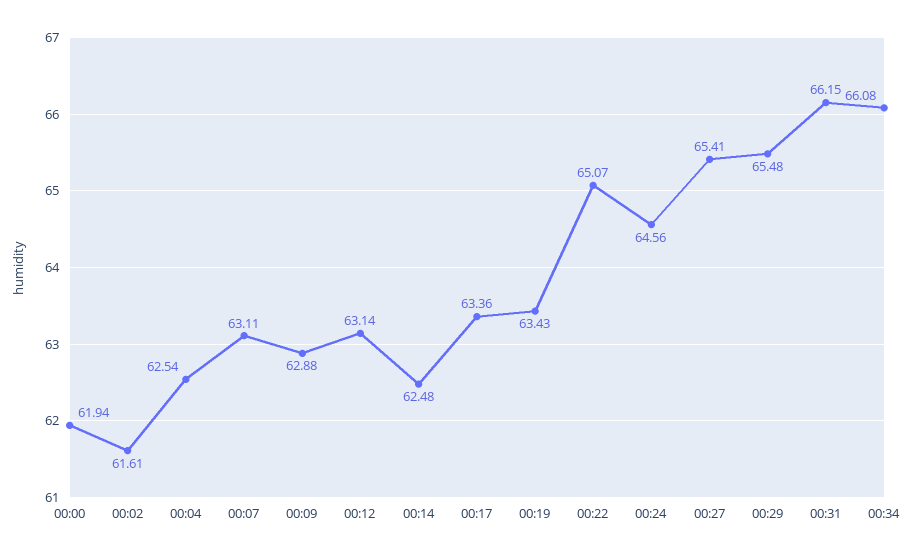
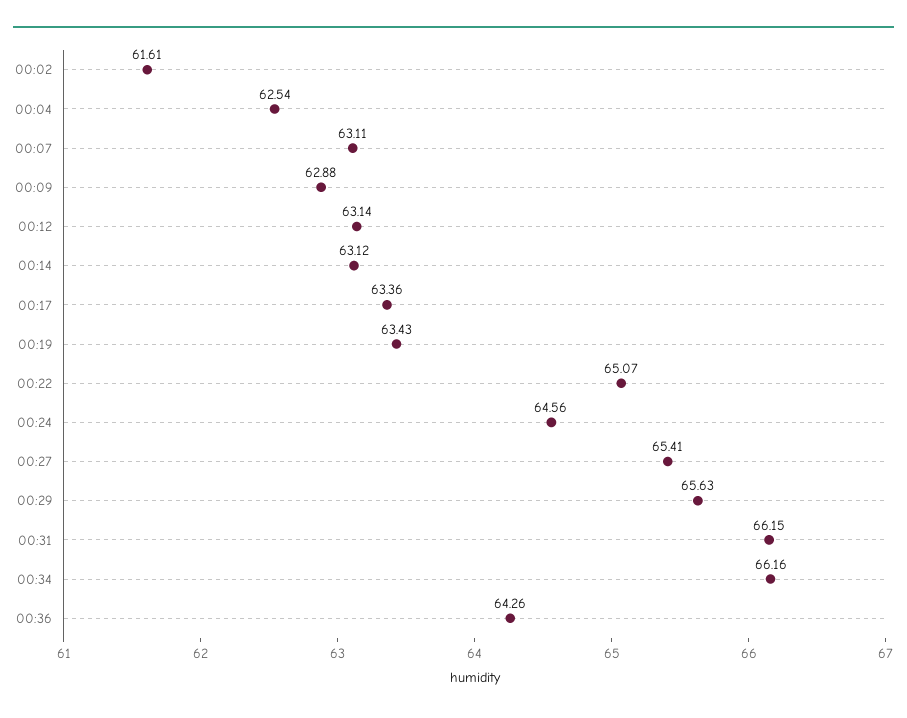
00:00: 61.94 -> none
00:14: 62.48 -> 63.12
00:29: 65.48 -> 65.63
00:34: 66.08 -> 66.16
00:36: none -> 64.26

